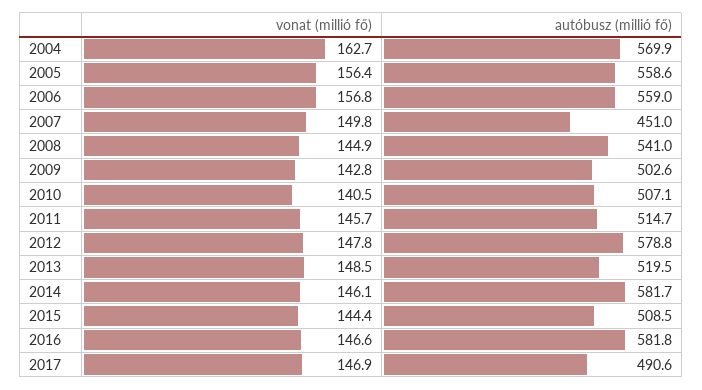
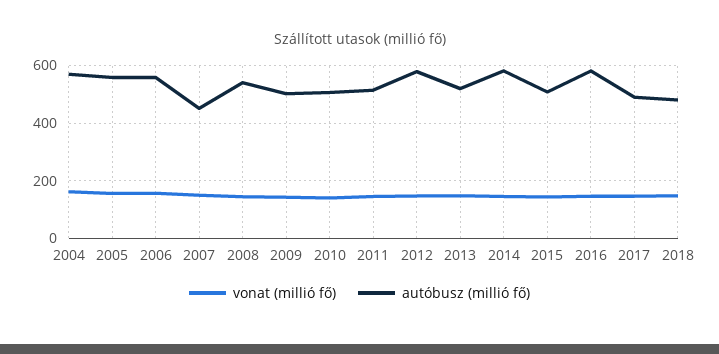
vonat (millió fő), 2018: none -> 150
autóbusz (millió fő), 2018: none -> 475

